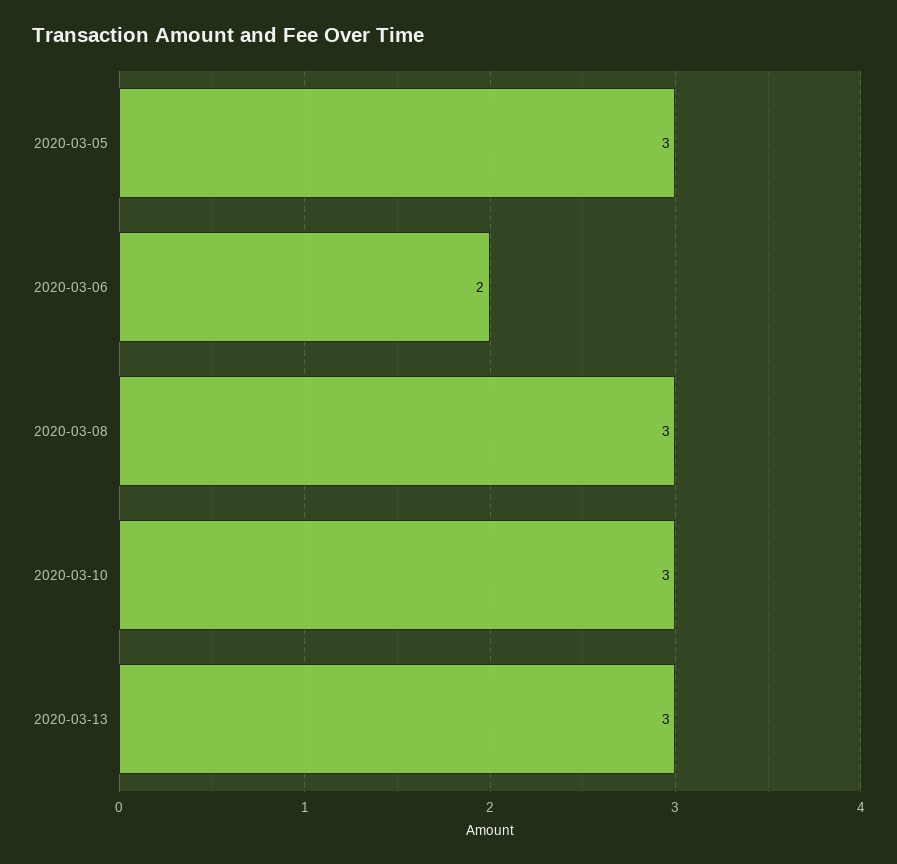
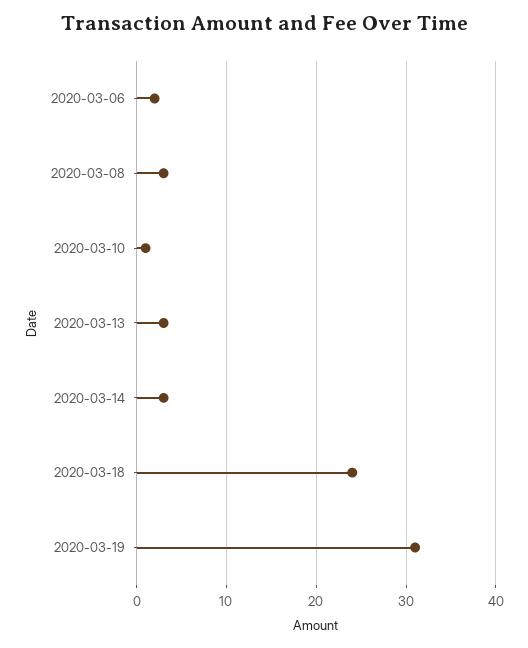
2020-03-05: 3 -> none
2020-03-10: 3 -> 1
2020-03-14: none -> 3
2020-03-18: none -> 24
2020-03-19: none -> 31

